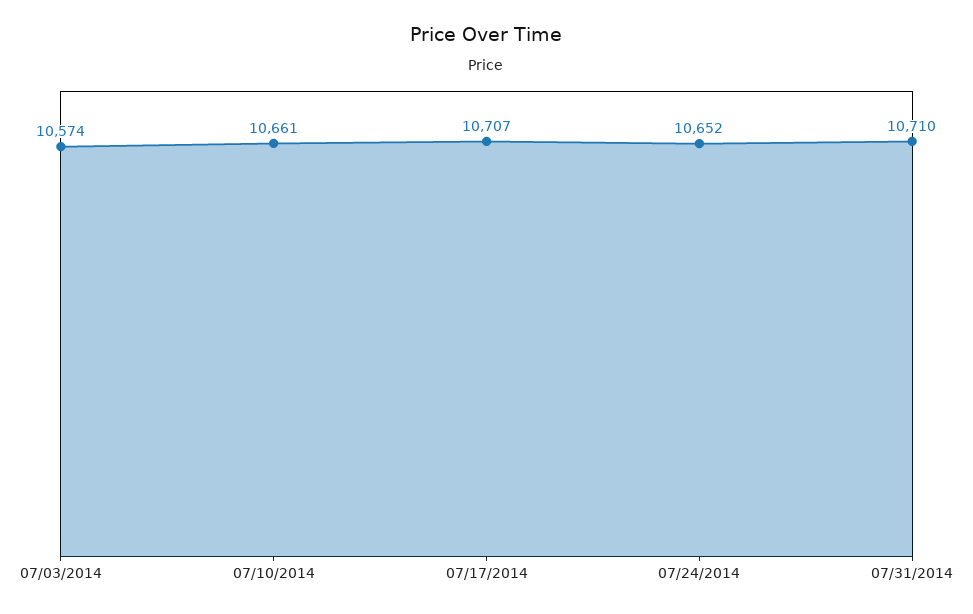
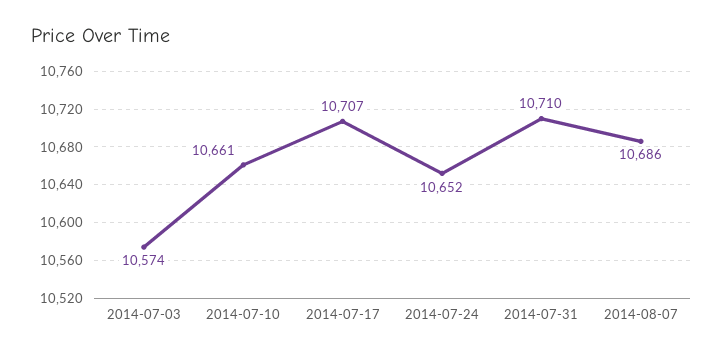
2014-08-07: none -> 10686

